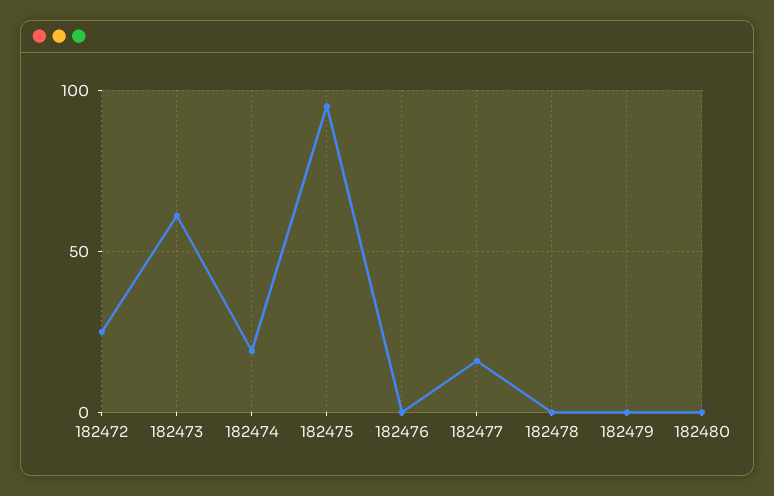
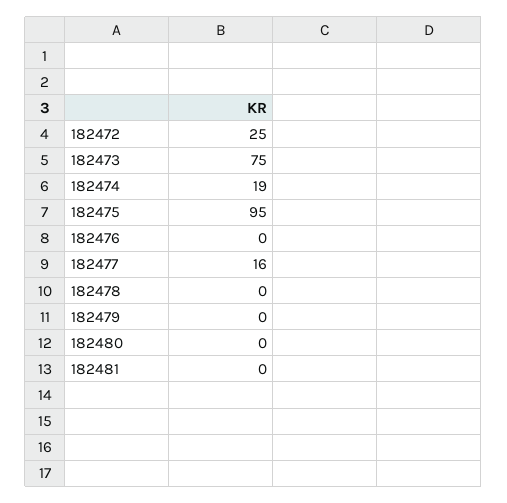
182473: 60 -> 75
182481: none -> 0

